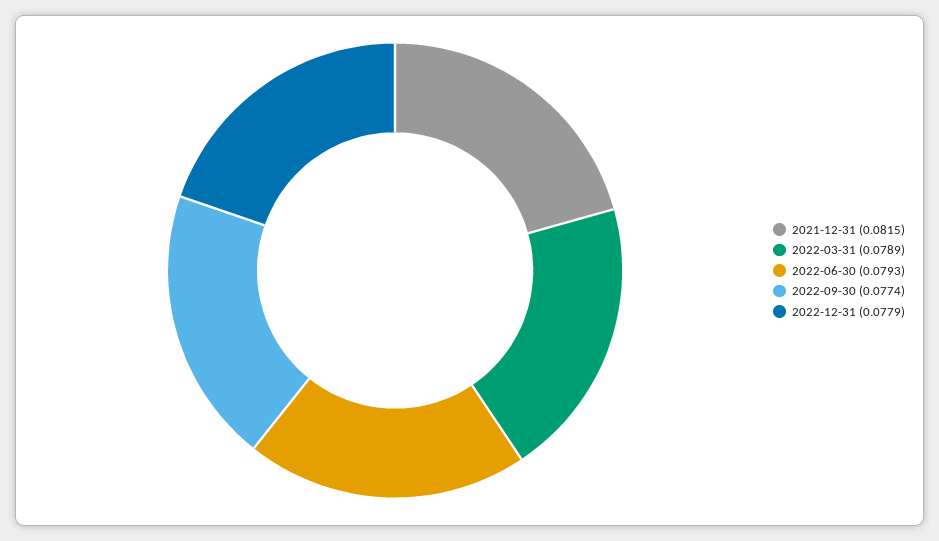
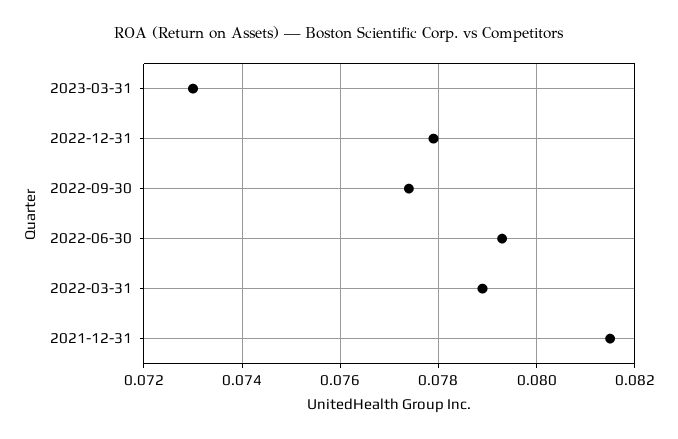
2023-03-31: none -> 0.073

